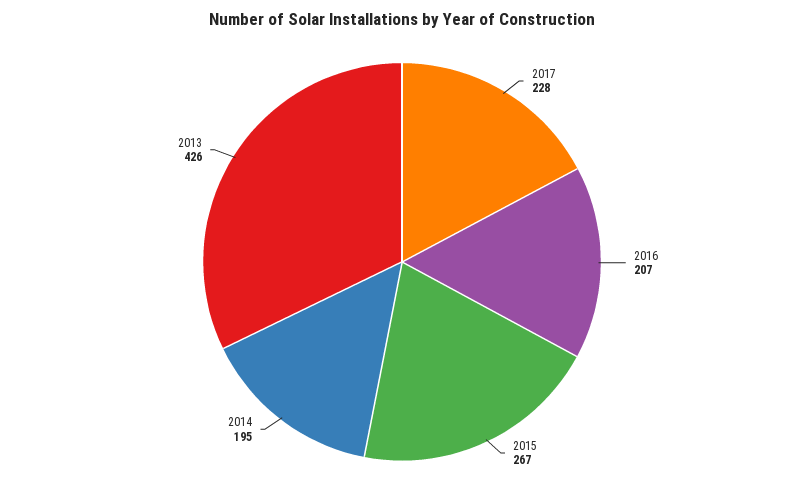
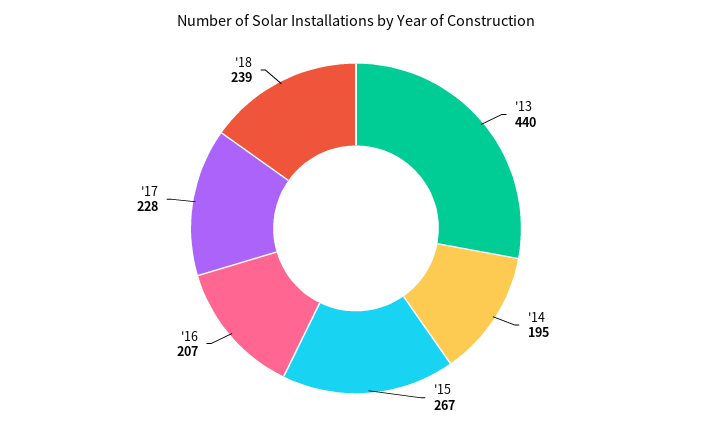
2013: 426 -> 440
'18: none -> 239

